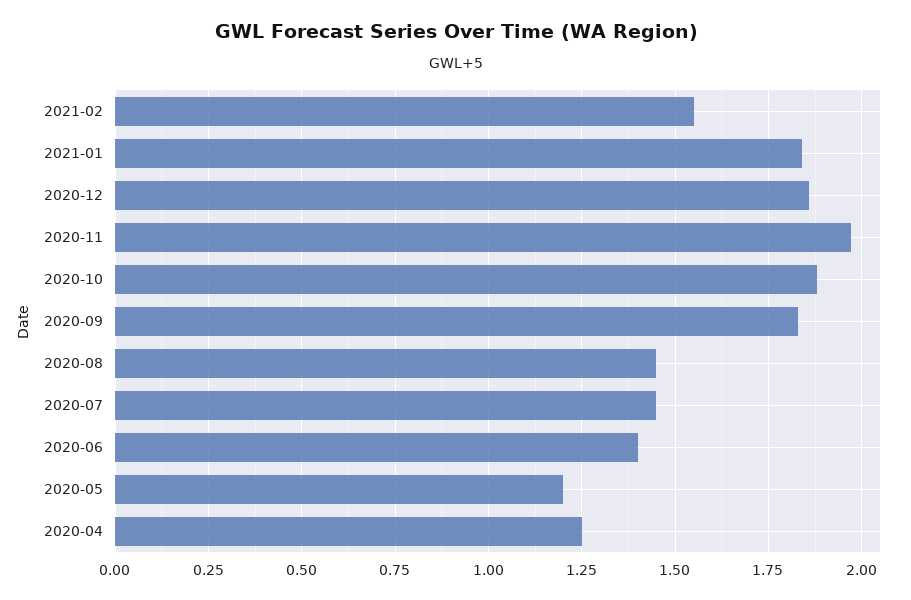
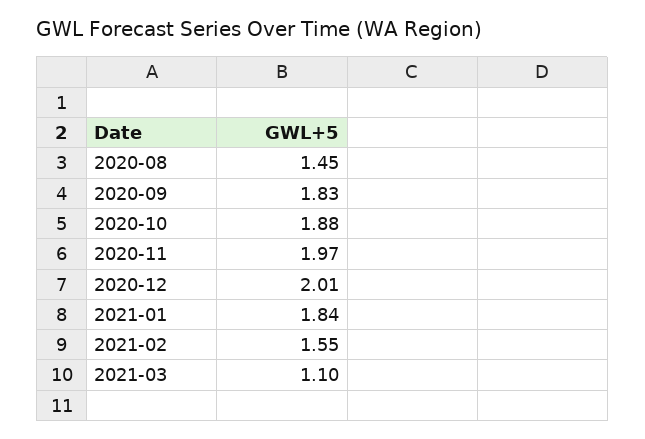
2020-12: 1.85 -> 2.01
2020-07: 1.45 -> none
2020-06: 1.4 -> none
2020-05: 1.2 -> none
2020-04: 1.25 -> none
2021-03: none -> 1.1

